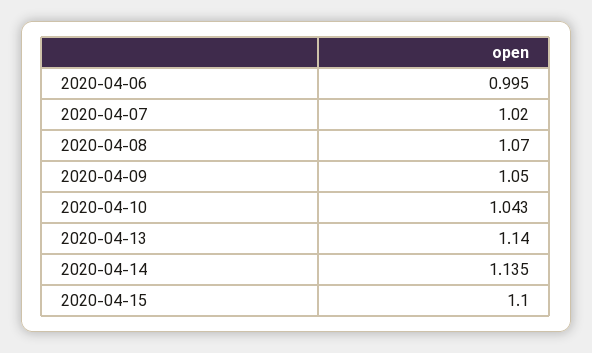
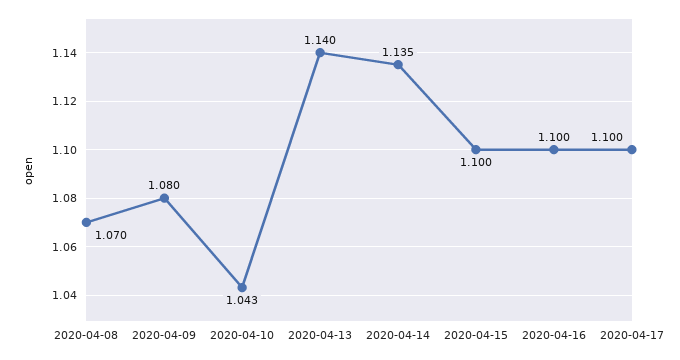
2020-04-06: 0.995 -> none
2020-04-07: 1.02 -> none
2020-04-09: 1.05 -> 1.08
2020-04-16: none -> 1.1
2020-04-17: none -> 1.1

